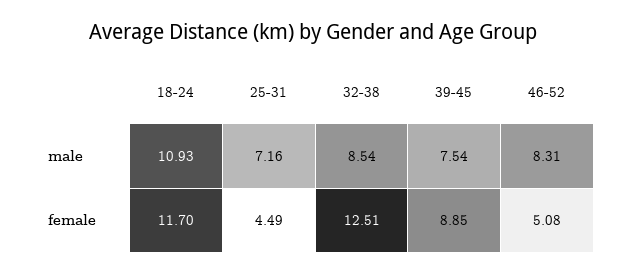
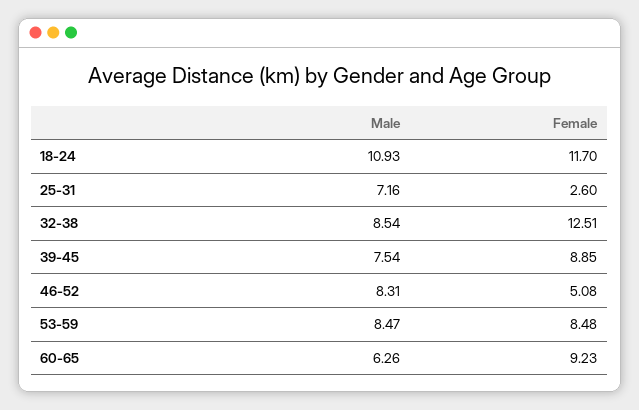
25-31, female: 4.49 -> 2.6
53-59, male: none -> 8.47
53-59, female: none -> 8.48
60-65, male: none -> 6.26
60-65, female: none -> 9.23

